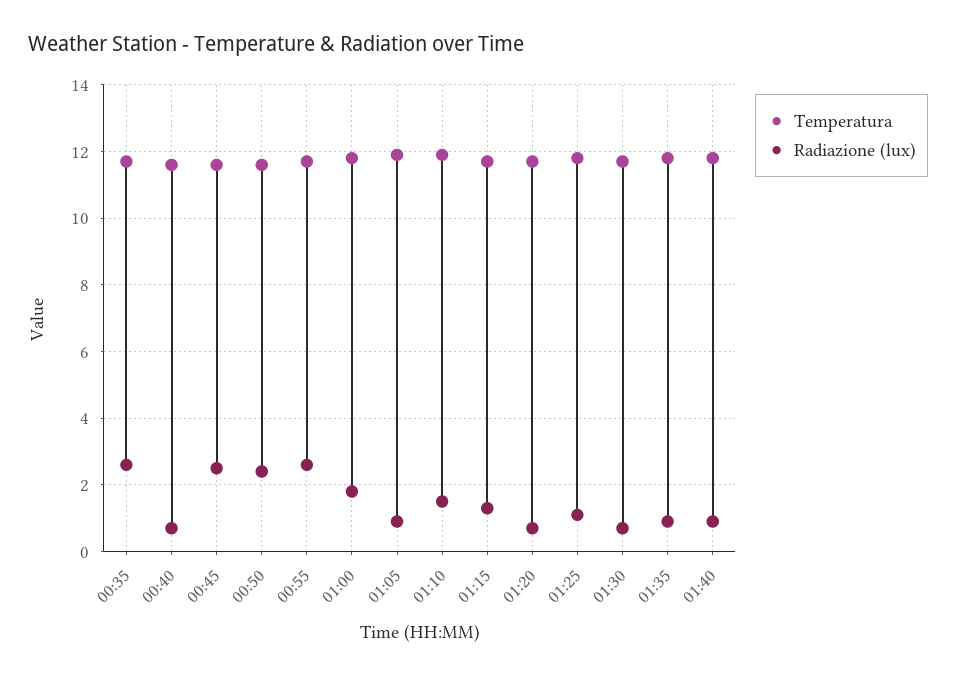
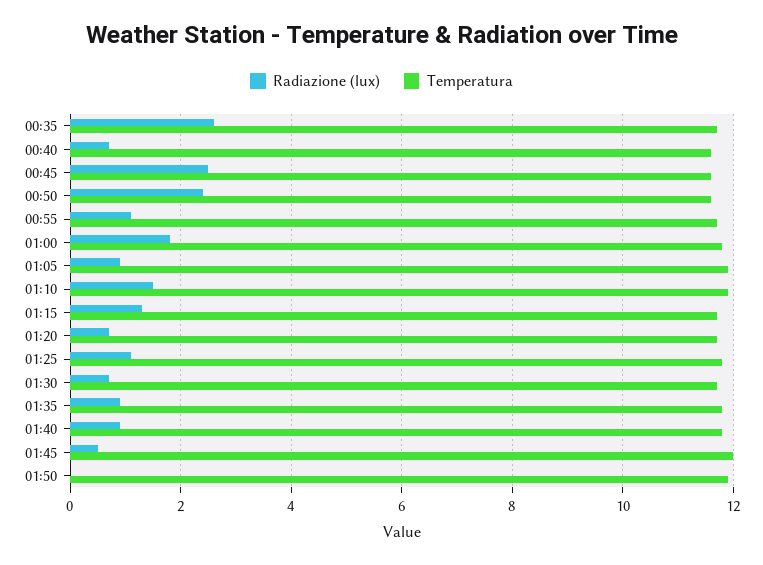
Radiazione (lux), 00:55: 2.5 -> 1
Radiazione (lux), 01:45: none -> 0.5
Temperatura, 01:45: none -> 12
Radiazione (lux), 01:50: none -> 0
Temperatura, 01:50: none -> 12

